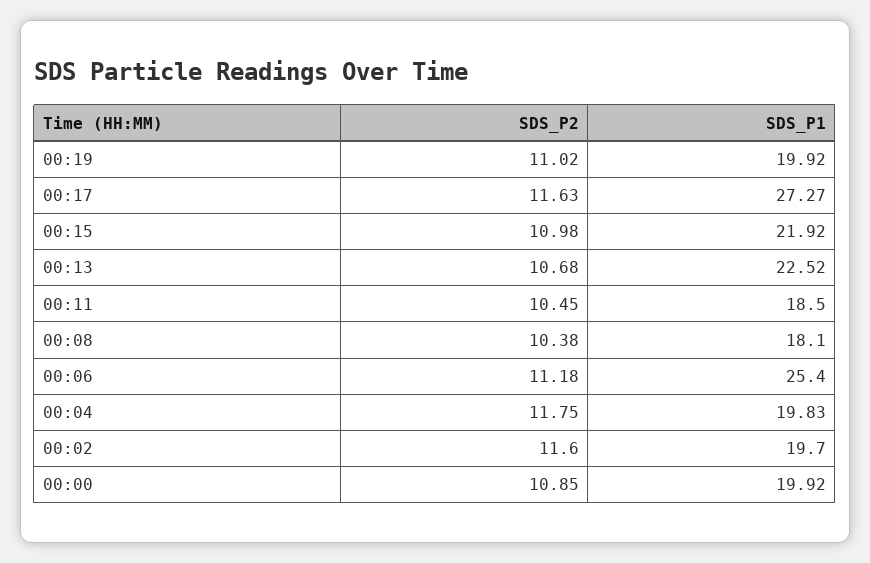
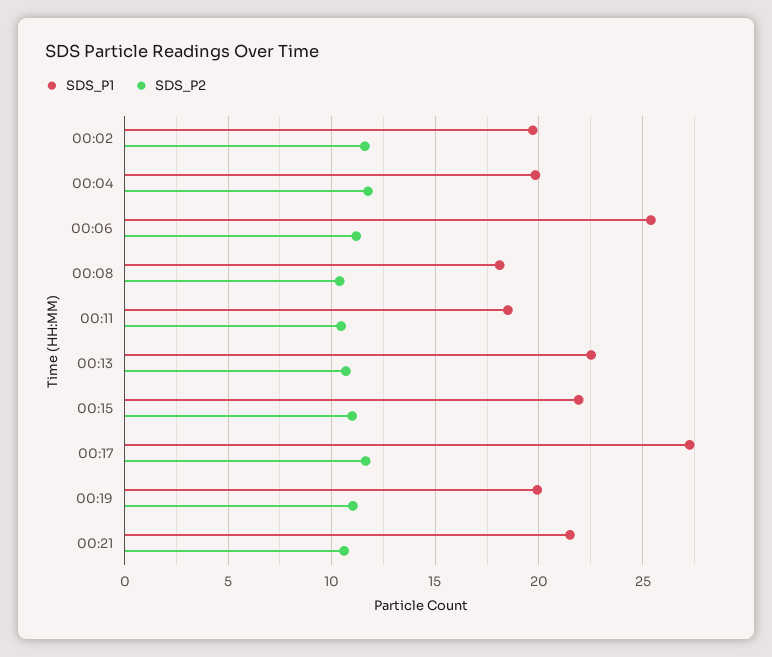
SDS_P2, 00:00: 10.85 -> none
SDS_P1, 00:00: 19.92 -> none
SDS_P1, 00:21: none -> 21.5
SDS_P2, 00:21: none -> 10.5

